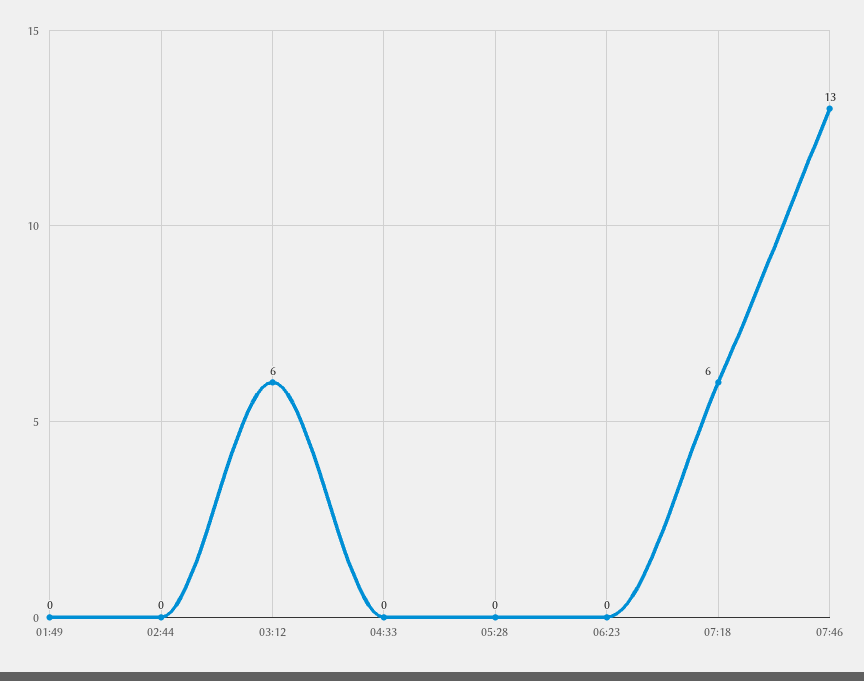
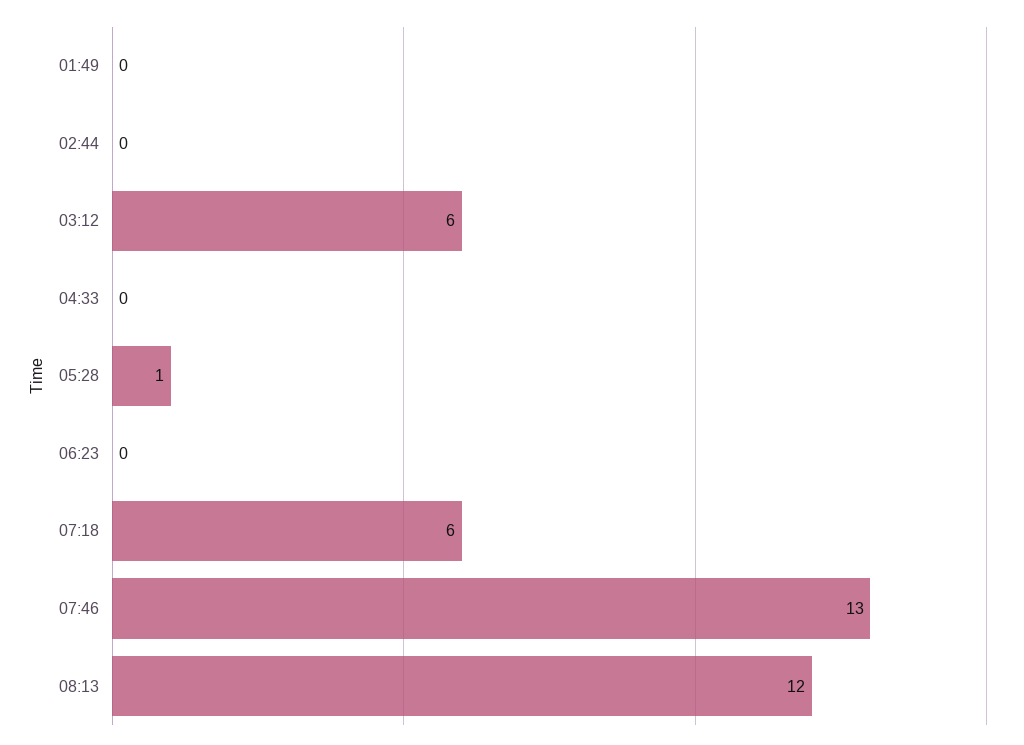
05:28: 0 -> 1
08:13: none -> 12

